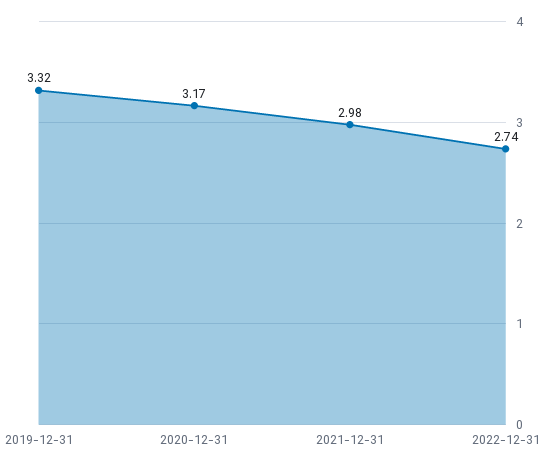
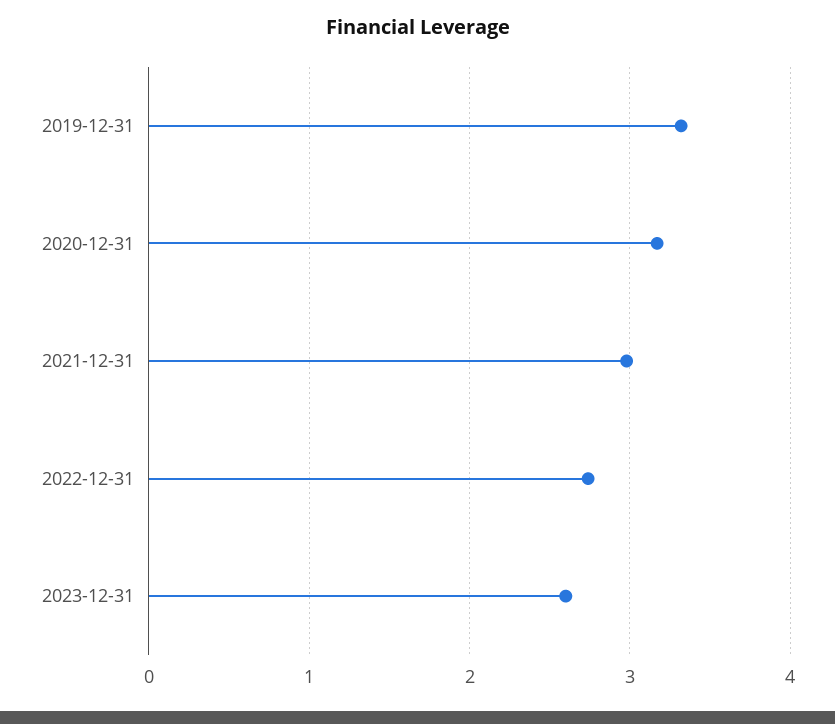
2023-12-31: none -> 2.6

